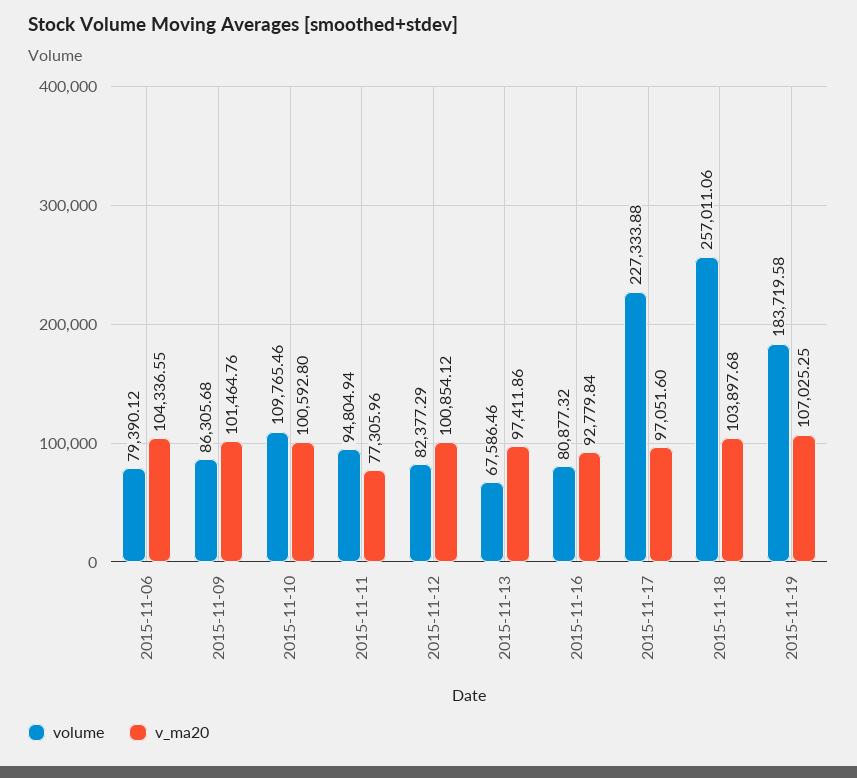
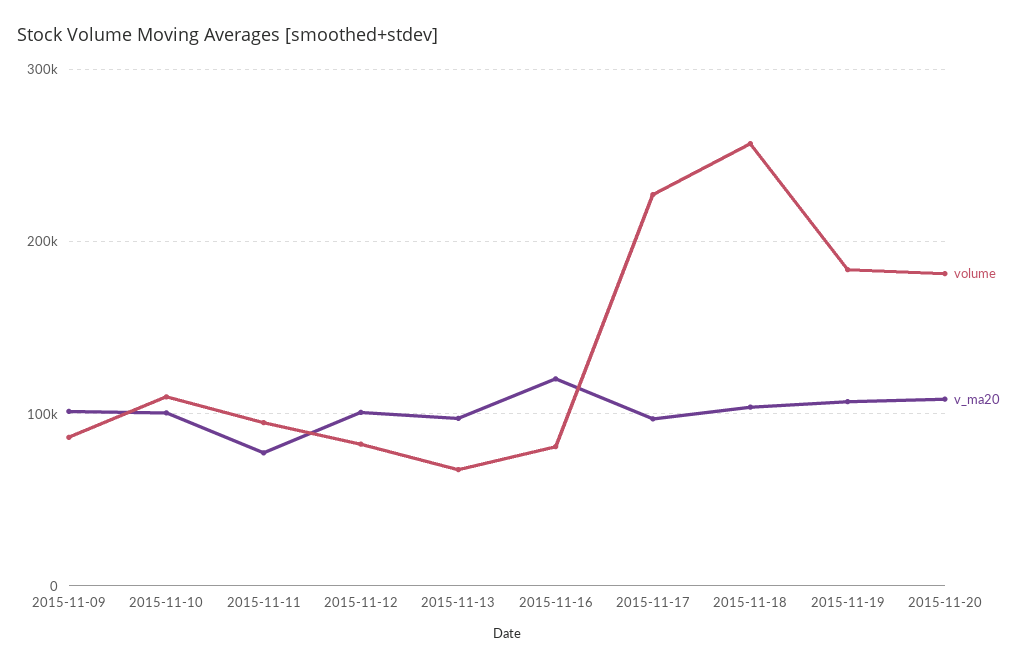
volume, 2015-11-06: 79390.12 -> none
v_ma20, 2015-11-06: 104336.55 -> none
v_ma20, 2015-11-16: 92779.84 -> 120000
volume, 2015-11-20: none -> 180000
v_ma20, 2015-11-20: none -> 110000

